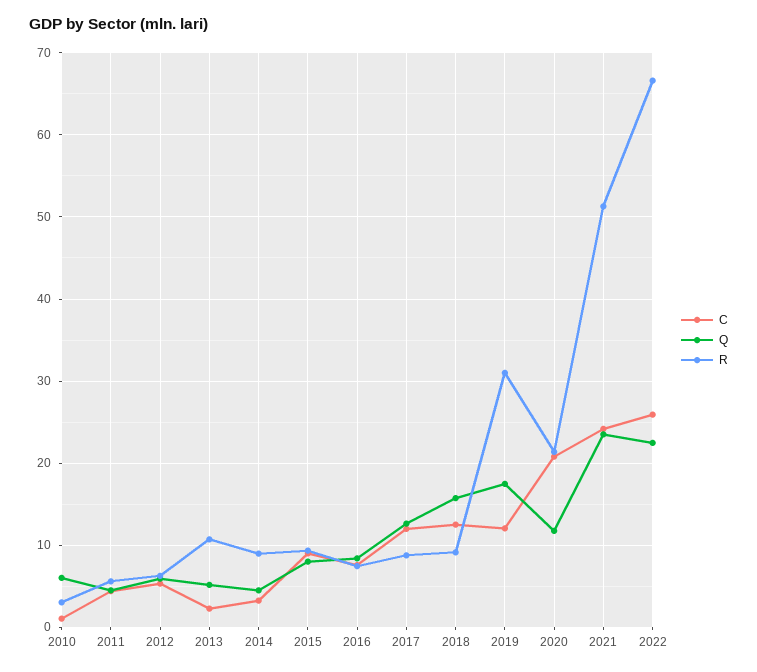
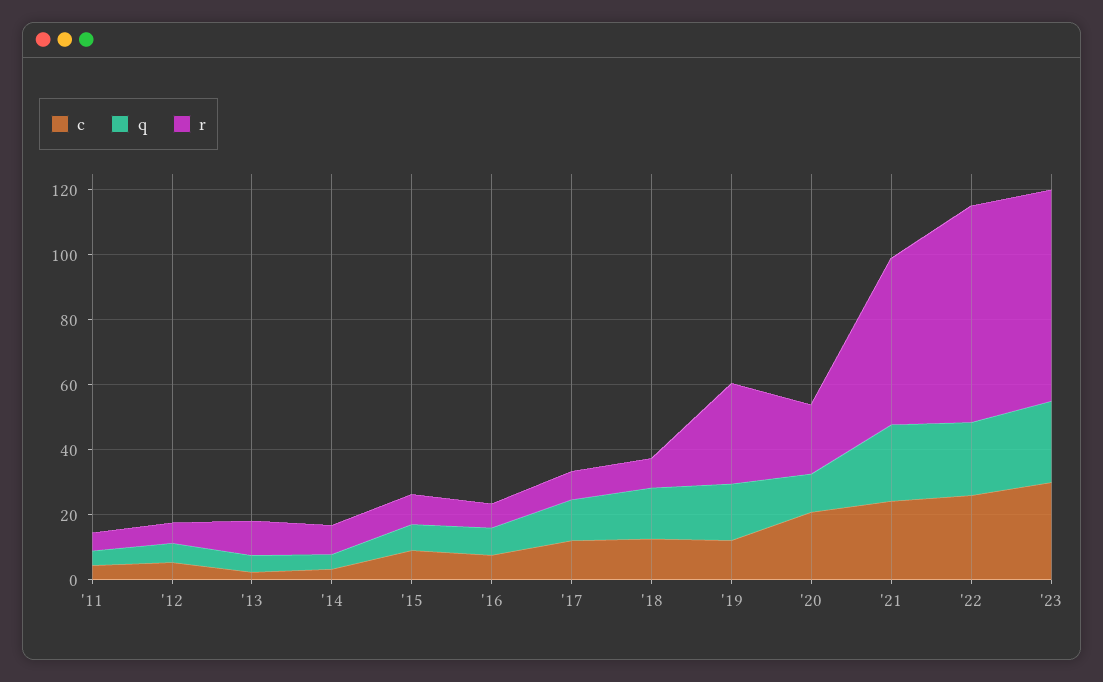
C, 2010: 1 -> none
Q, 2010: 6 -> none
R, 2010: 3 -> none
C, '23: none -> 30
Q, '23: none -> 25
R, '23: none -> 65

